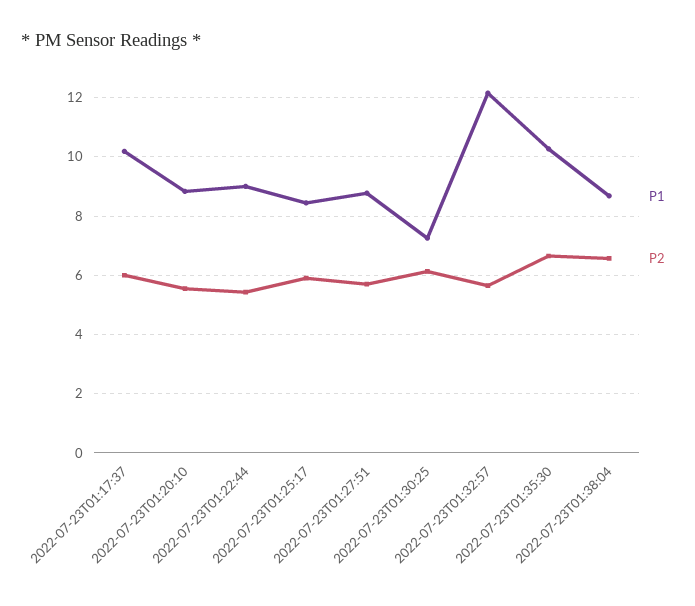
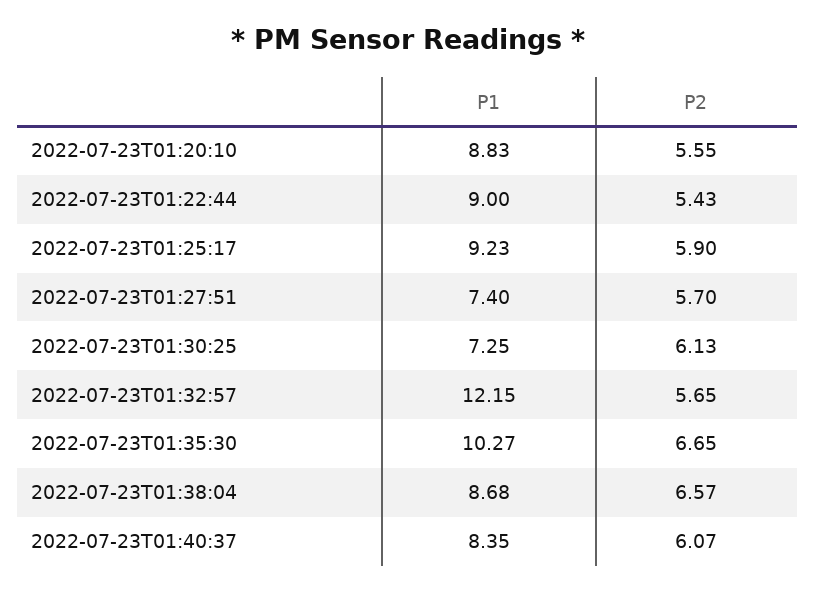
P1, 2022-07-23T01:17:37: 10.25 -> none
P2, 2022-07-23T01:17:37: 6 -> none
P1, 2022-07-23T01:25:17: 8.5 -> 9.23
P1, 2022-07-23T01:27:51: 8.75 -> 7.4
P1, 2022-07-23T01:40:37: none -> 8.35
P2, 2022-07-23T01:40:37: none -> 6.07

